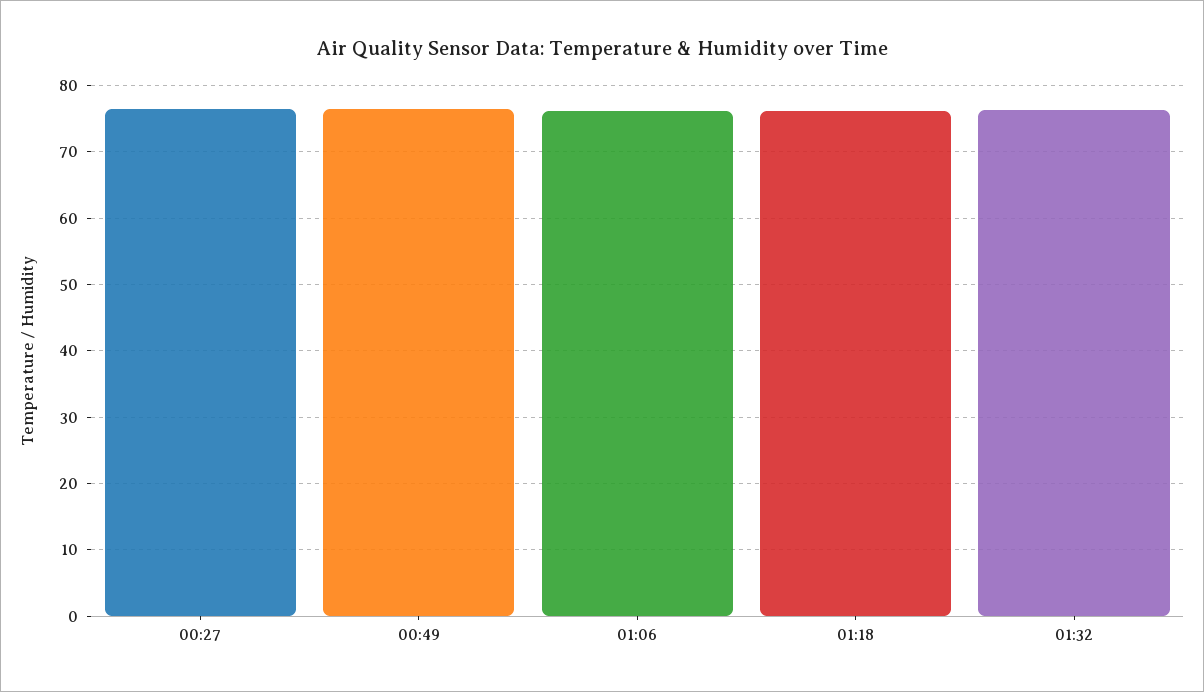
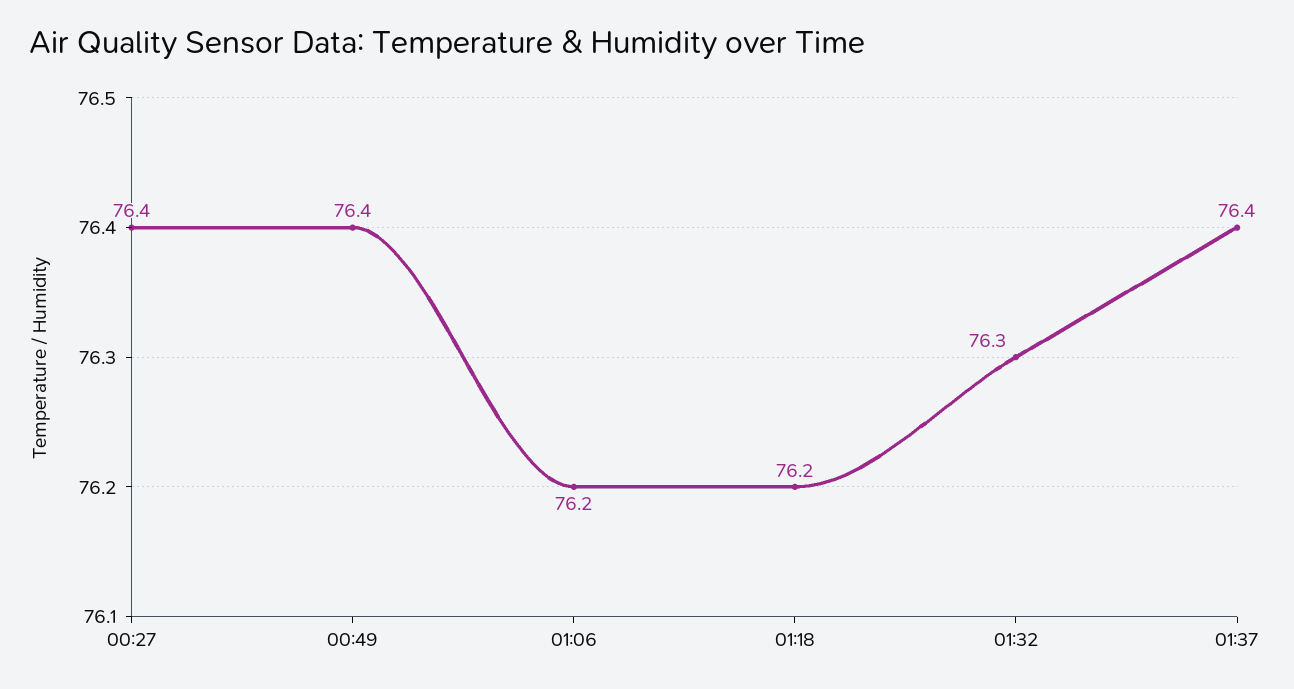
01:37: none -> 76.4

